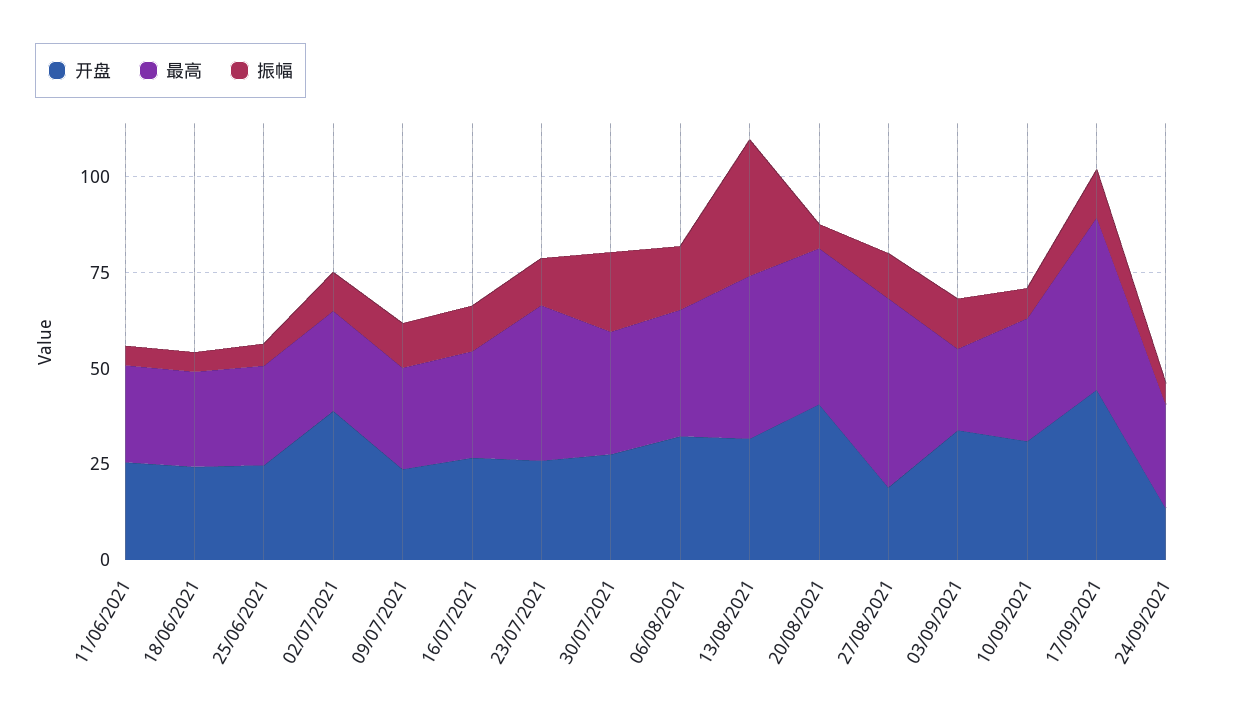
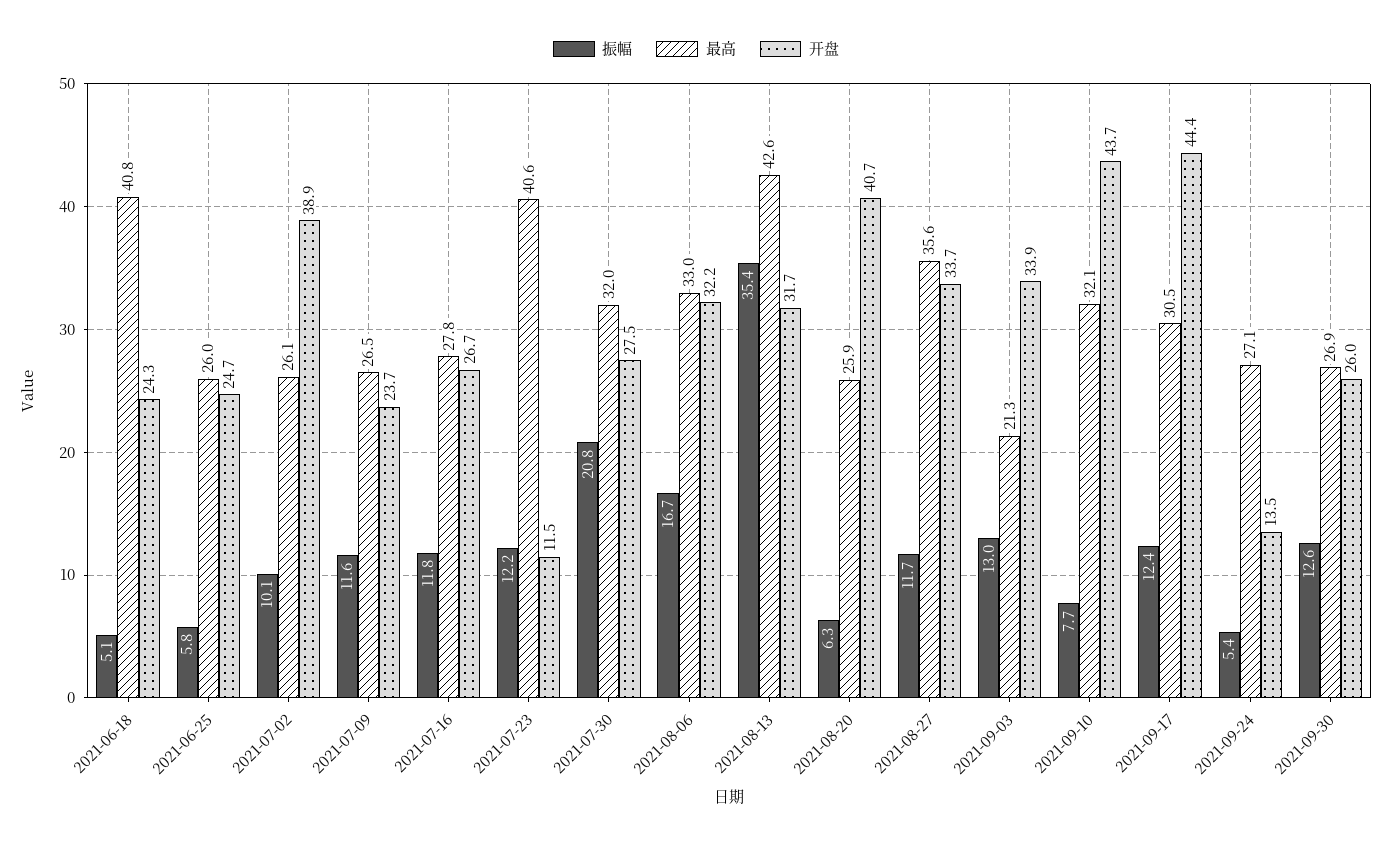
开盘, 11/06/2021: 25 -> none
最高, 11/06/2021: 25 -> none
振幅, 11/06/2021: 5 -> none
最高, 18/06/2021: 25 -> 40.8
开盘, 23/07/2021: 25 -> 11.5
最高, 20/08/2021: 40 -> 25.9
开盘, 27/08/2021: 20 -> 33.7
最高, 27/08/2021: 50 -> 35.6
开盘, 10/09/2021: 30 -> 43.7
最高, 17/09/2021: 45 -> 30.5
振幅, 2021-09-30: none -> 12.6
最高, 2021-09-30: none -> 26.9
开盘, 2021-09-30: none -> 26

